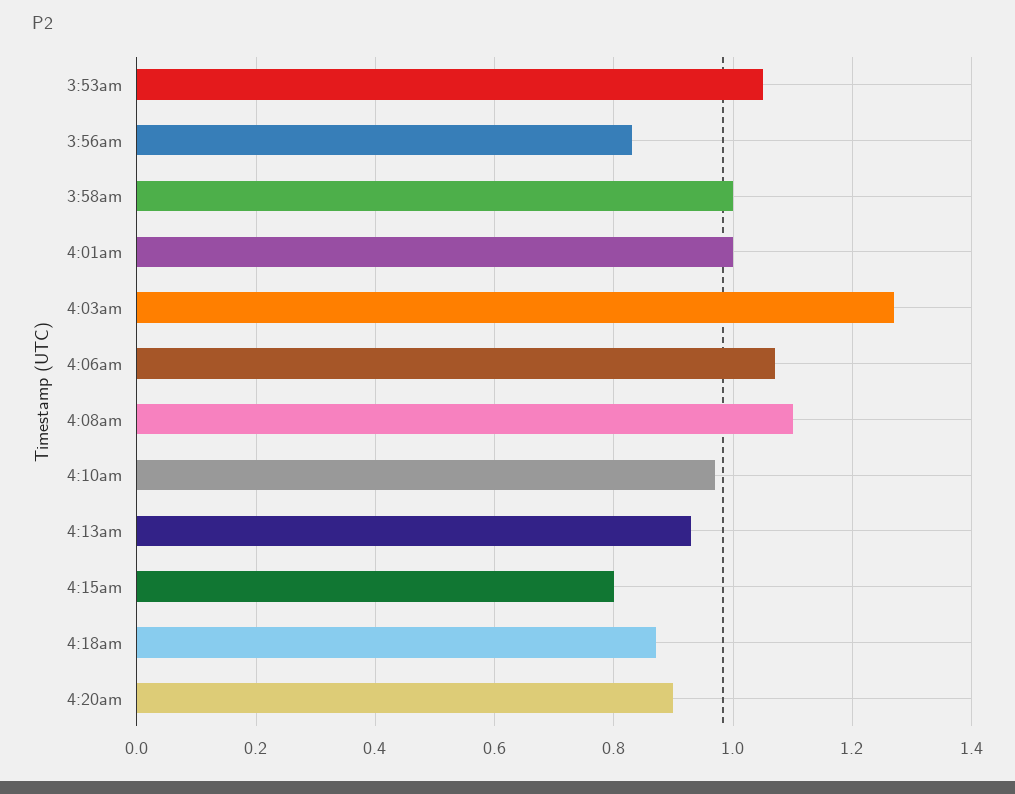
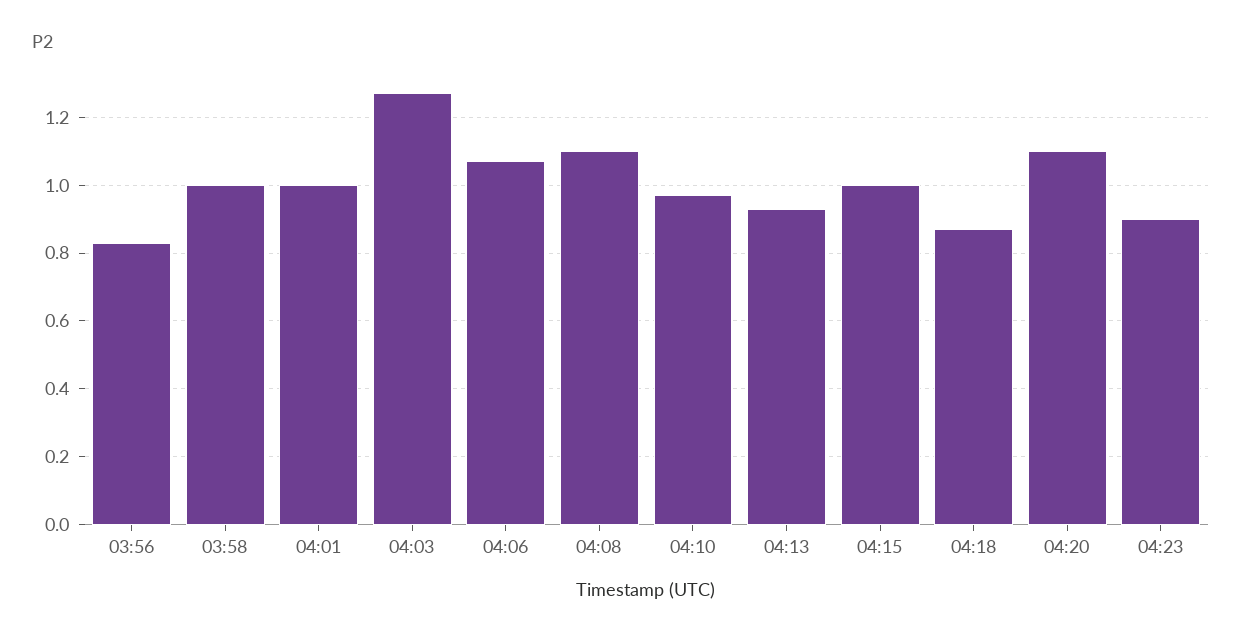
3:53am: 1.05 -> none
4:15am: 0.8 -> 1
4:20am: 0.9 -> 1.1
04:23: none -> 0.9

